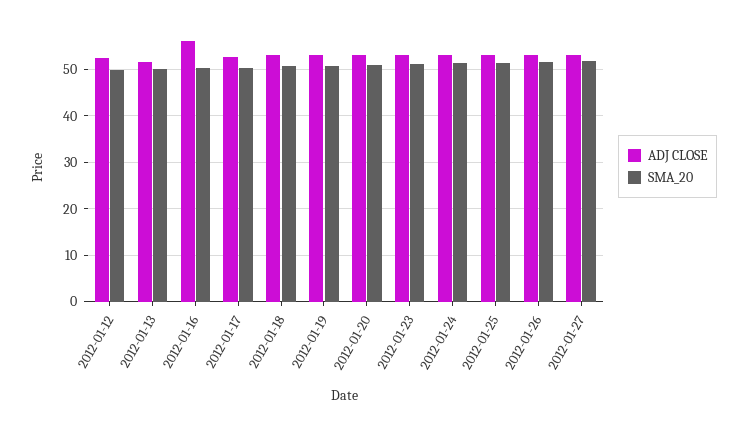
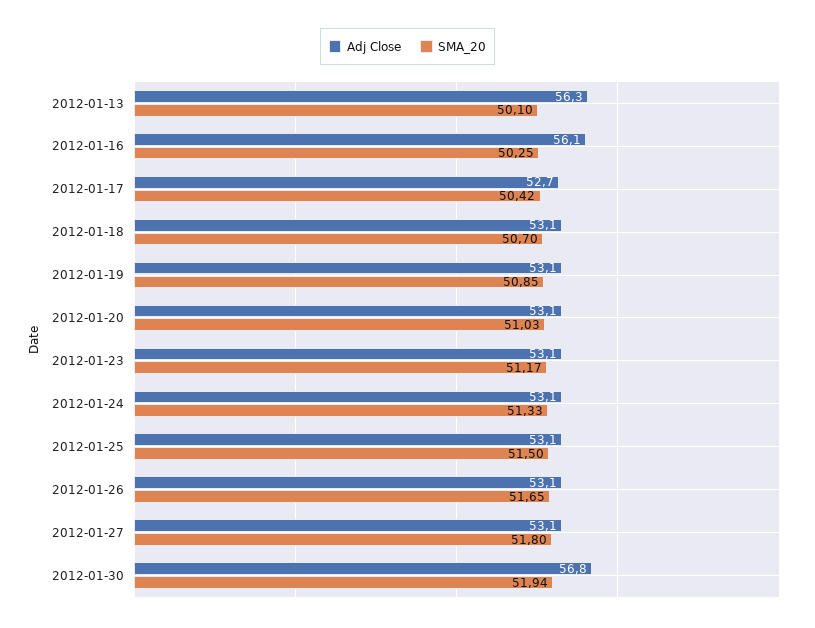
ADJ CLOSE, 2012-01-12: 52 -> none
SMA_20, 2012-01-12: 50 -> none
ADJ CLOSE, 2012-01-13: 52 -> 56.3
ADJ CLOSE, 2012-01-30: none -> 56.8
SMA_20, 2012-01-30: none -> 51.94

